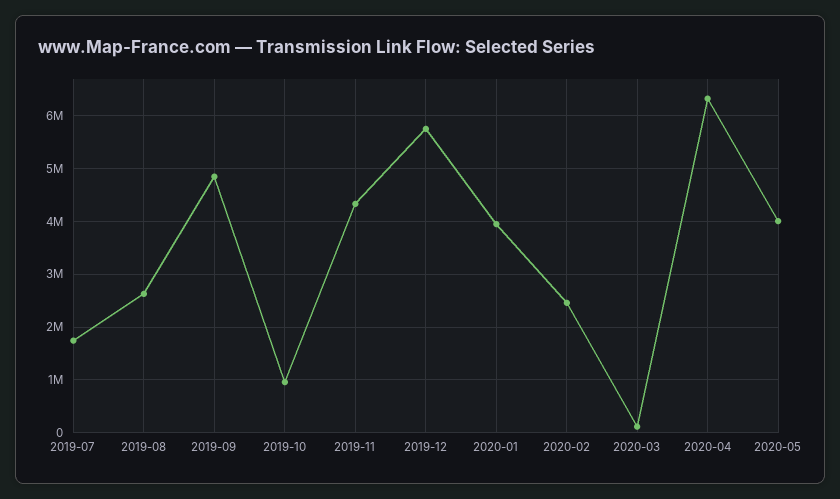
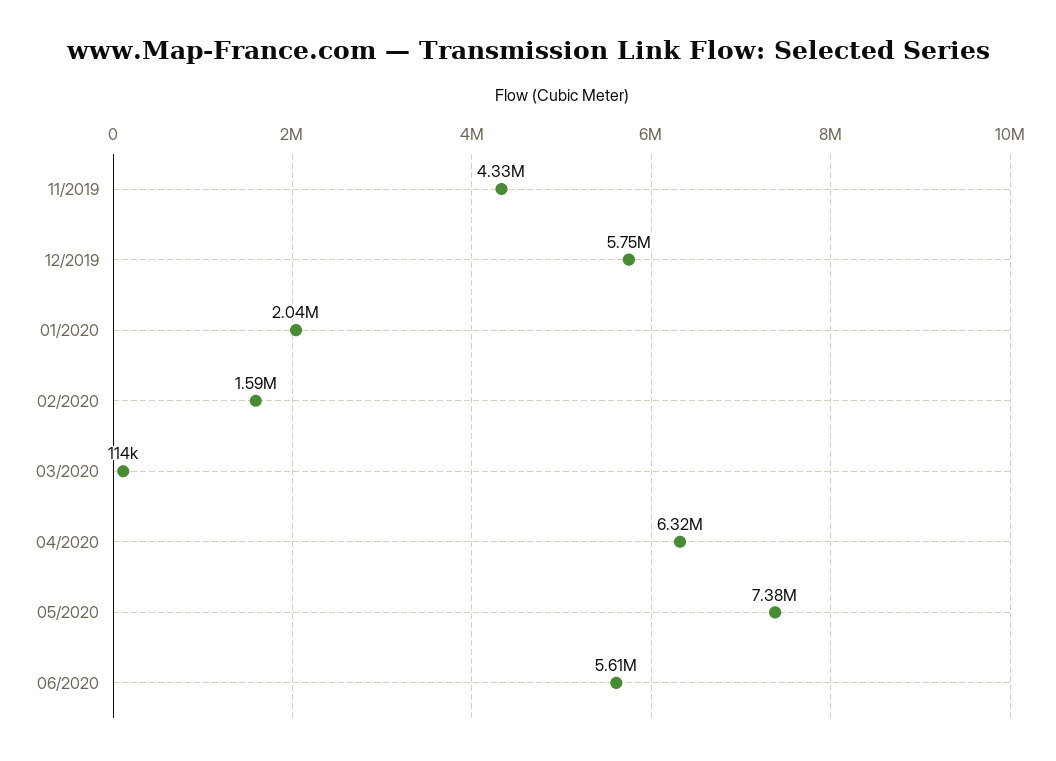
2019-07: 1800000 -> none
2019-08: 2600000 -> none
2019-09: 4800000 -> none
2019-10: 1000000 -> none
2020-01: 4000000 -> 2040000
2020-02: 2400000 -> 1590000
2020-05: 4000000 -> 7380000
06/2020: none -> 5610000

